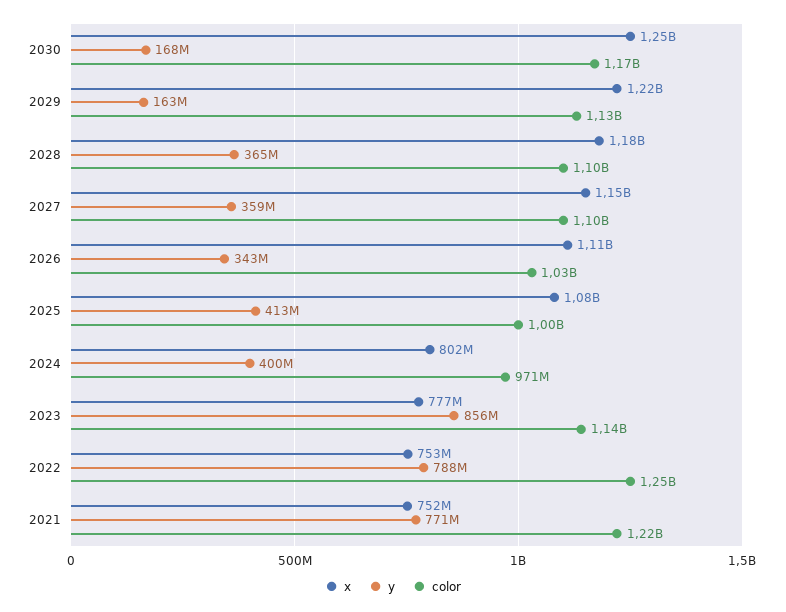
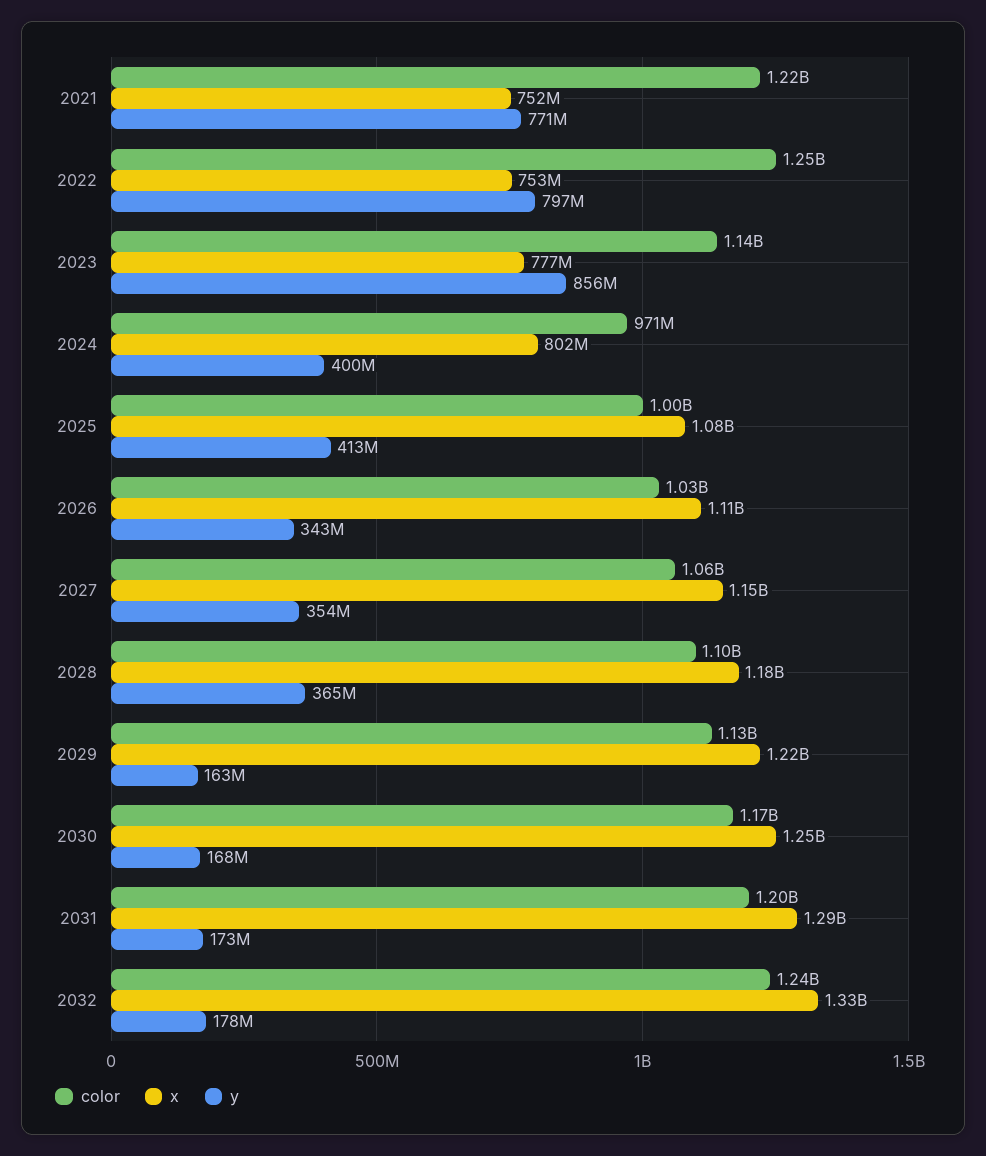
y, 2027: 359000000 -> 354000000
color, 2027: 1100000000 -> 1060000000
y, 2022: 788000000 -> 797000000
color, 2031: none -> 1200000000
x, 2031: none -> 1290000000
y, 2031: none -> 173000000
color, 2032: none -> 1240000000
x, 2032: none -> 1330000000
y, 2032: none -> 178000000

